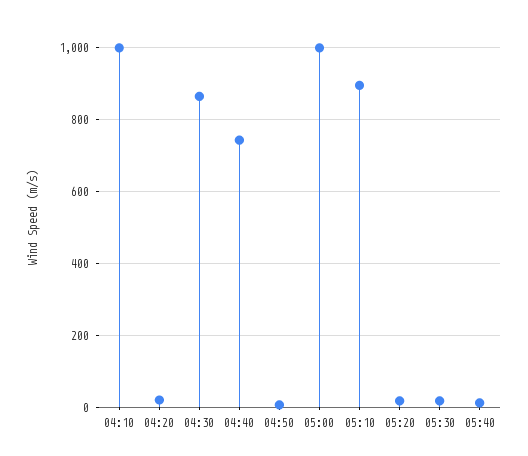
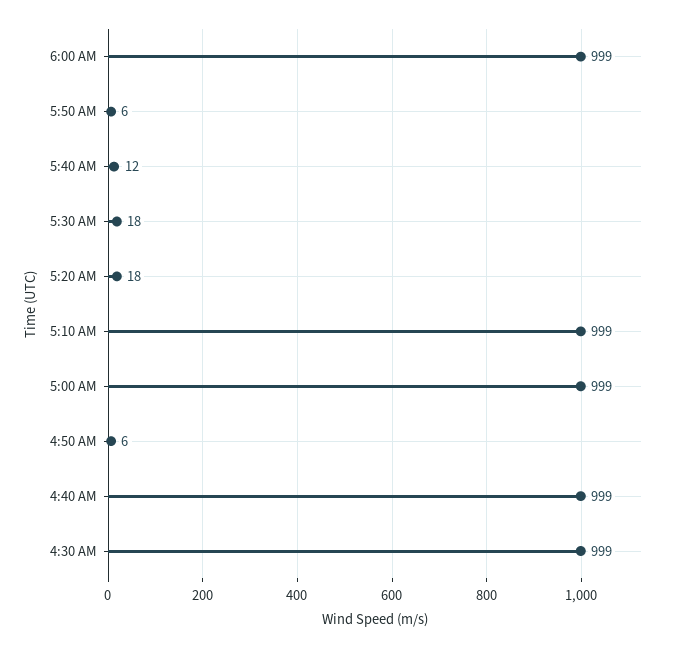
04:10: 1000 -> none
04:20: 20 -> none
04:30: 860 -> 999
04:40: 740 -> 999
05:10: 900 -> 999
6:00 AM: none -> 999
5:50 AM: none -> 6

